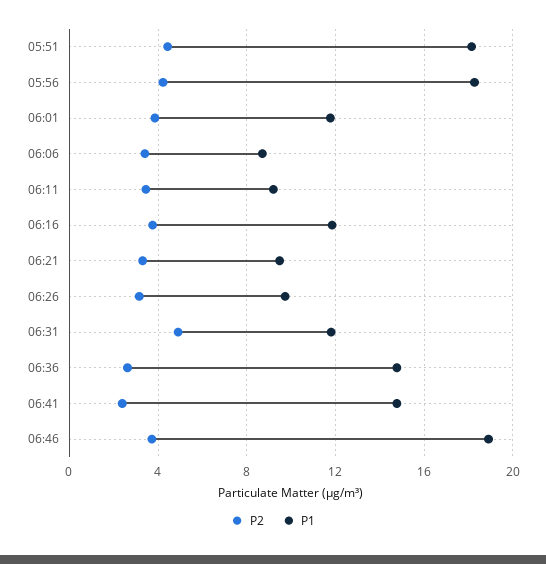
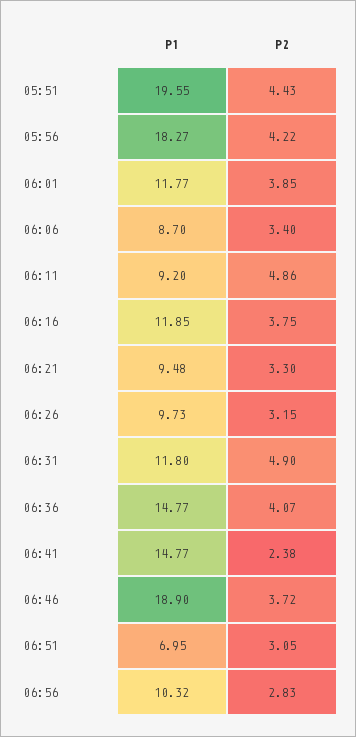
P1, 05:51: 18 -> 19.55
P2, 06:11: 3.5 -> 4.86
P2, 06:36: 2.5 -> 4.07
P1, 06:51: none -> 6.95
P2, 06:51: none -> 3.05
P1, 06:56: none -> 10.32
P2, 06:56: none -> 2.83

